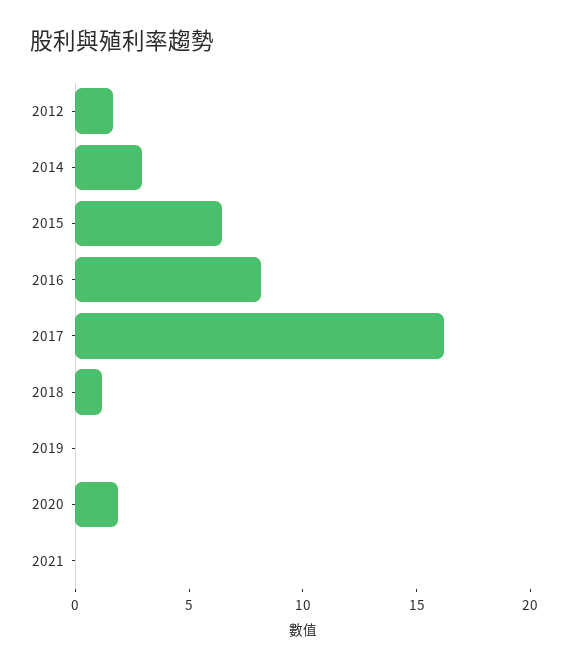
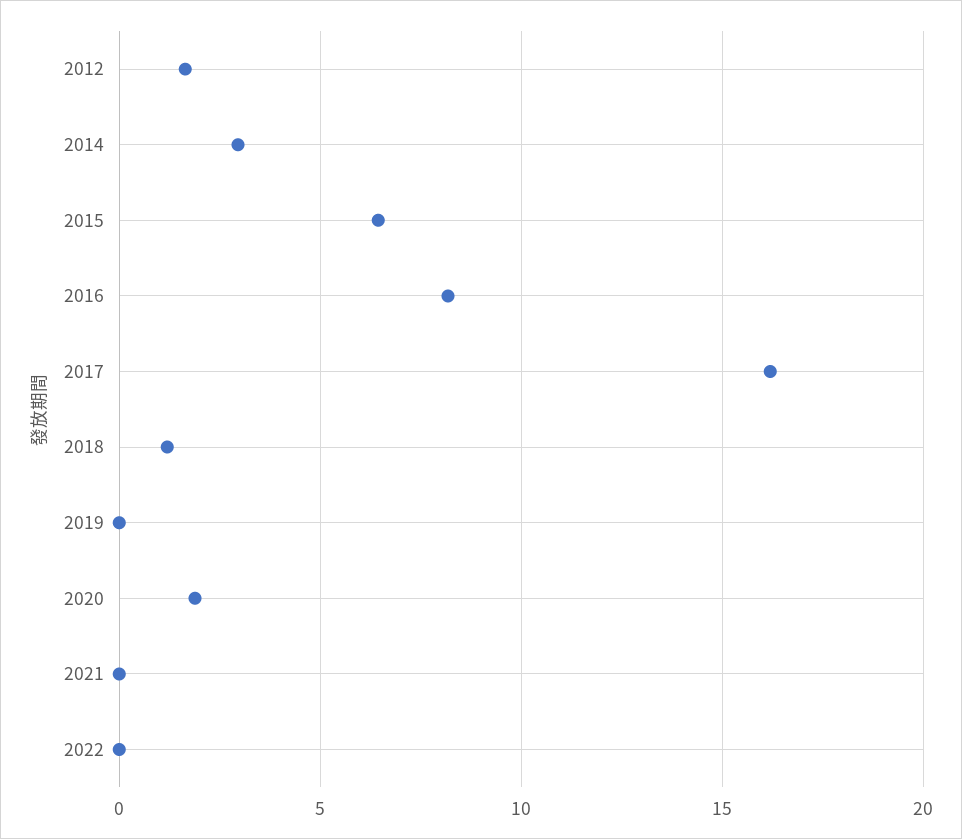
2022: none -> 0

